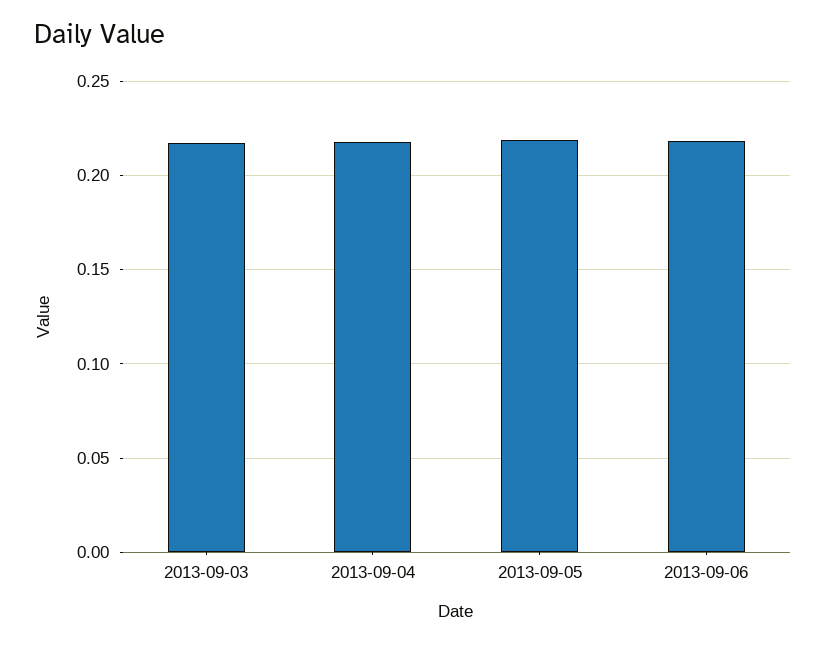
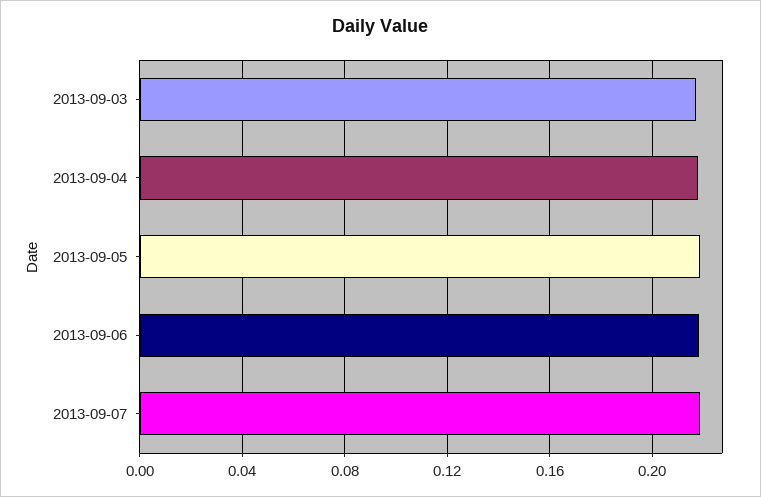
2013-09-07: none -> 0.22

